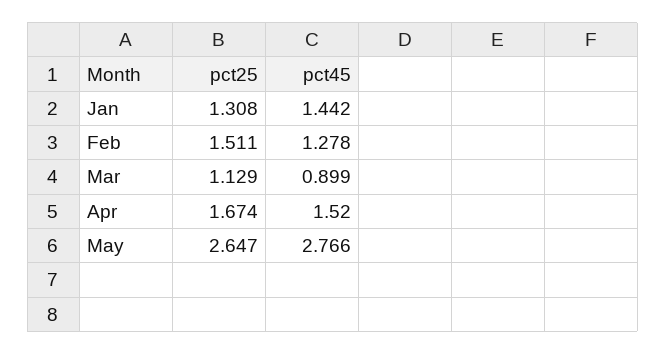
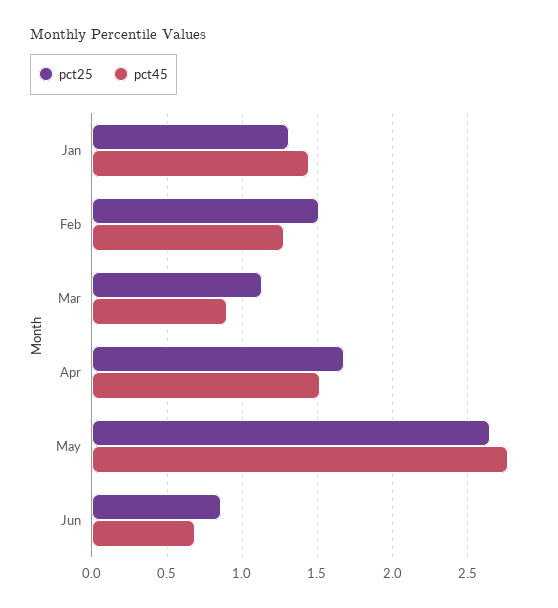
pct25, Jun: none -> 0.85
pct45, Jun: none -> 0.7

